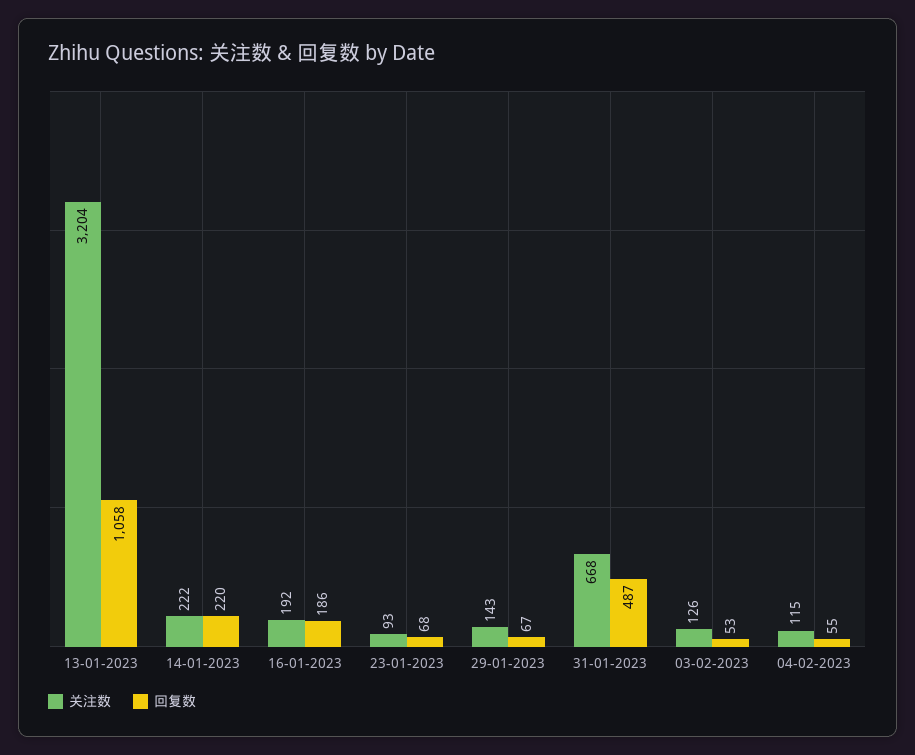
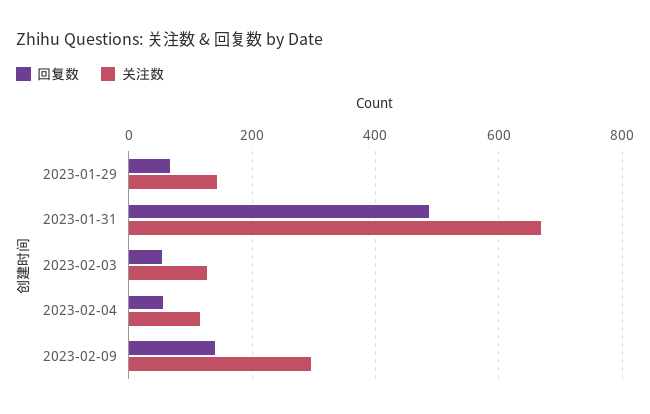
关注数, 13-01-2023: 3204 -> none
回复数, 13-01-2023: 1058 -> none
关注数, 14-01-2023: 222 -> none
回复数, 14-01-2023: 220 -> none
关注数, 16-01-2023: 192 -> none
回复数, 16-01-2023: 186 -> none
关注数, 23-01-2023: 93 -> none
回复数, 23-01-2023: 68 -> none
回复数, 2023-02-09: none -> 140
关注数, 2023-02-09: none -> 300

